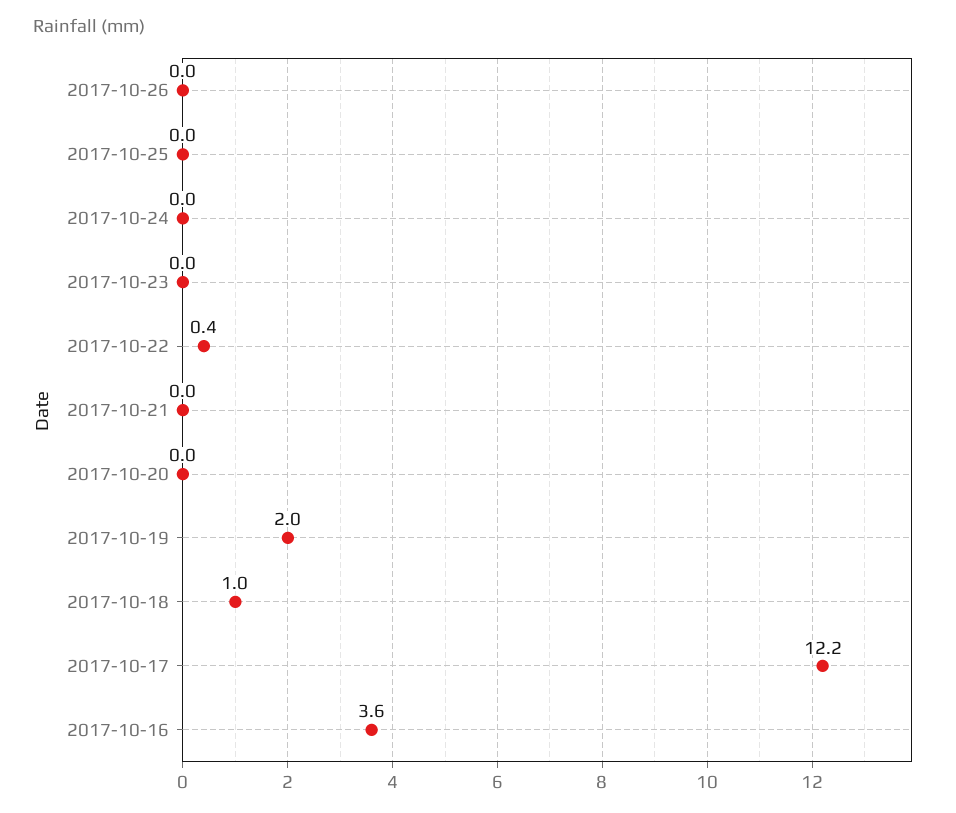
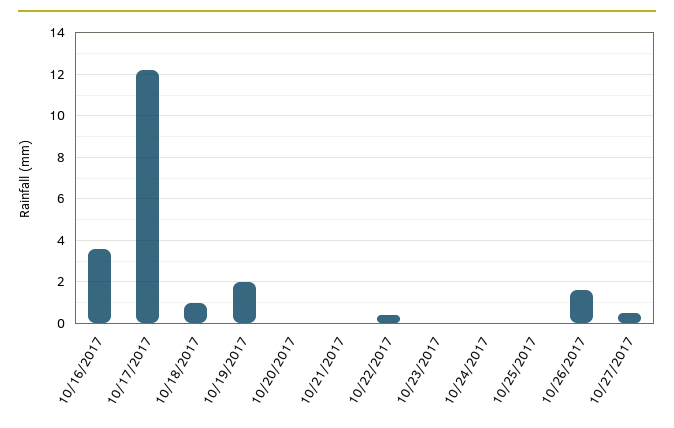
2017-10-26: 0 -> 1.5
10/27/2017: none -> 0.5

